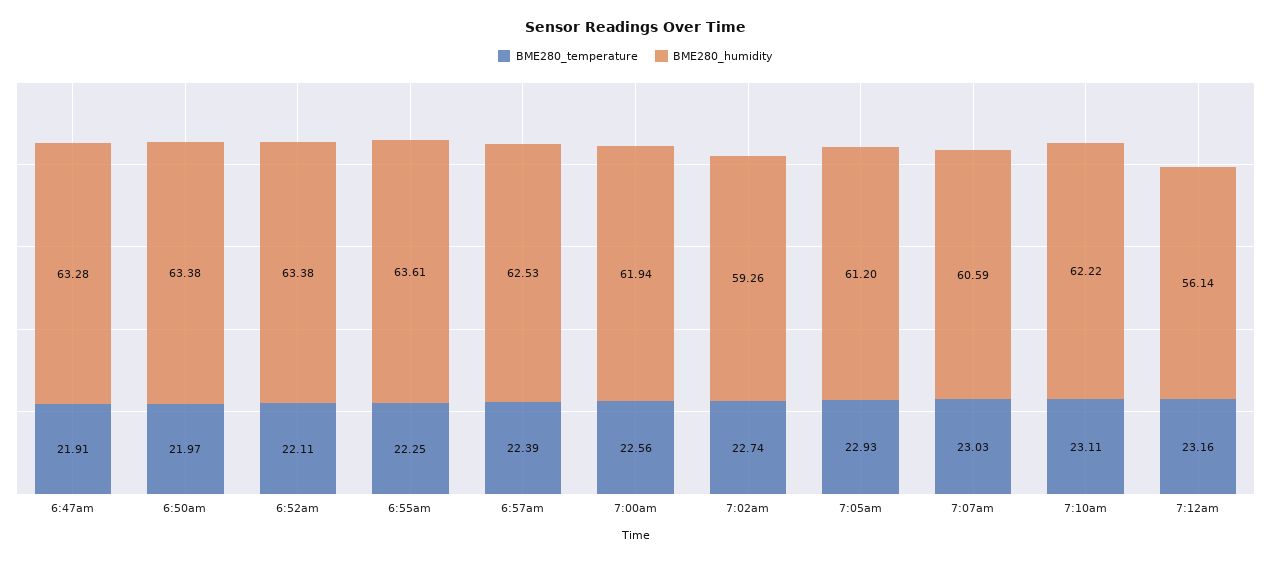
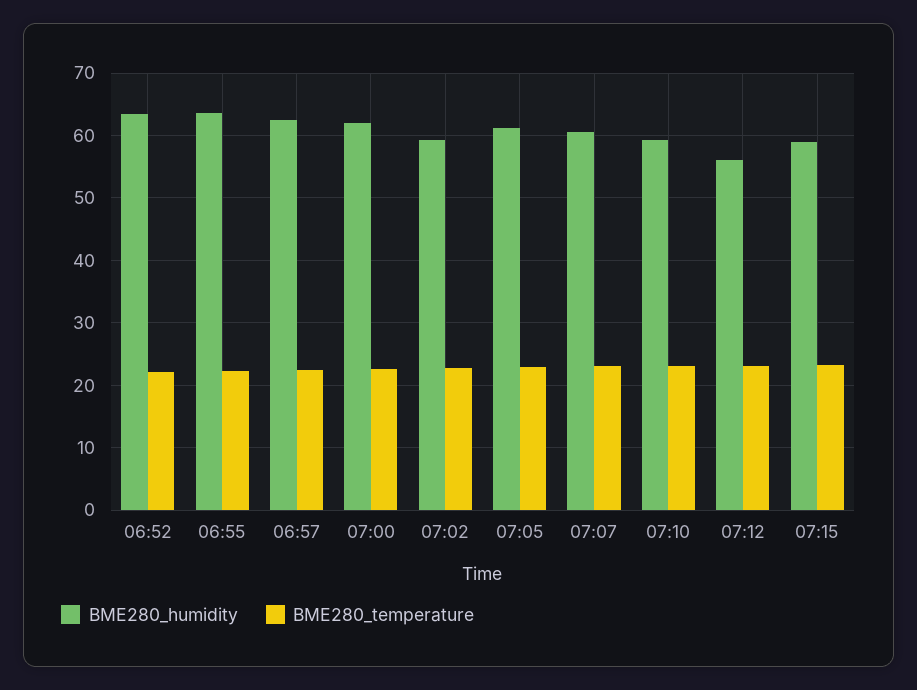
BME280_temperature, 6:47am: 21.91 -> none
BME280_humidity, 6:47am: 63.28 -> none
BME280_temperature, 6:50am: 21.97 -> none
BME280_humidity, 6:50am: 63.38 -> none
BME280_humidity, 7:10am: 62.22 -> 59
BME280_humidity, 07:15: none -> 59
BME280_temperature, 07:15: none -> 23

